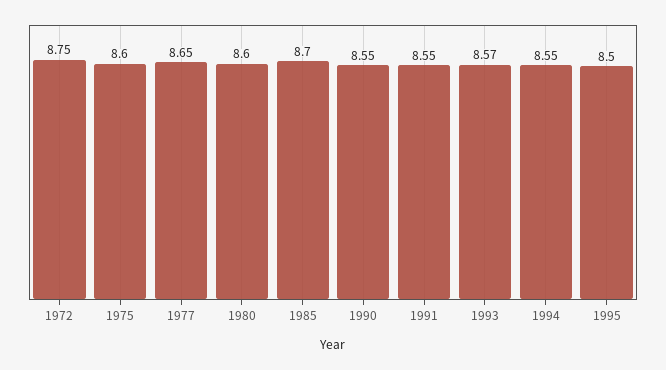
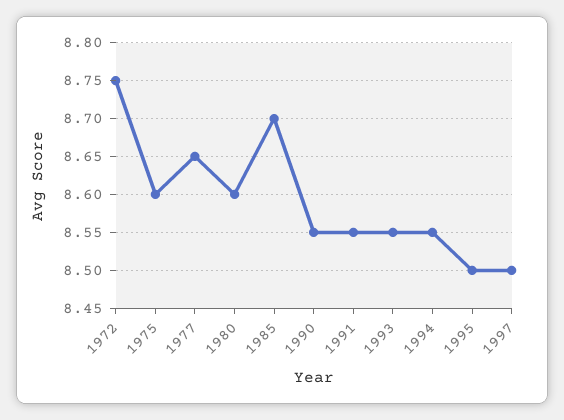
1993: 8.57 -> 8.55
1997: none -> 8.5

